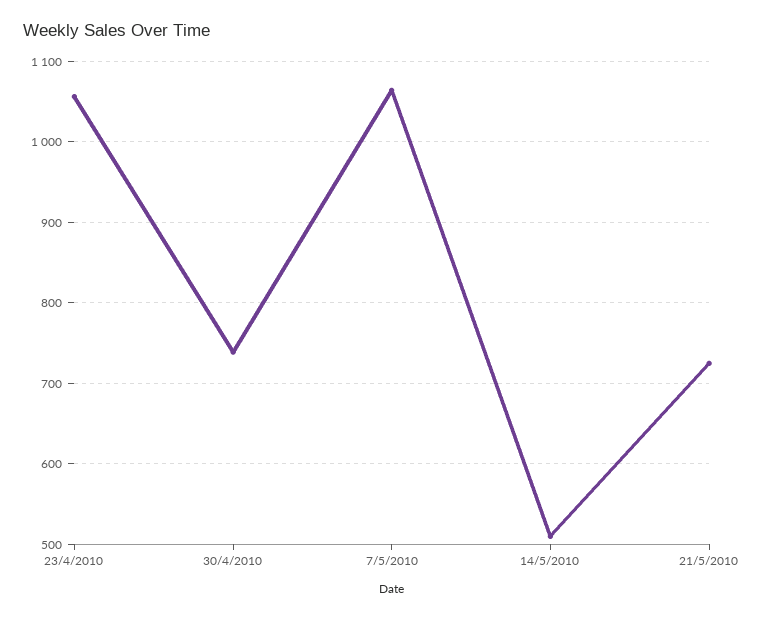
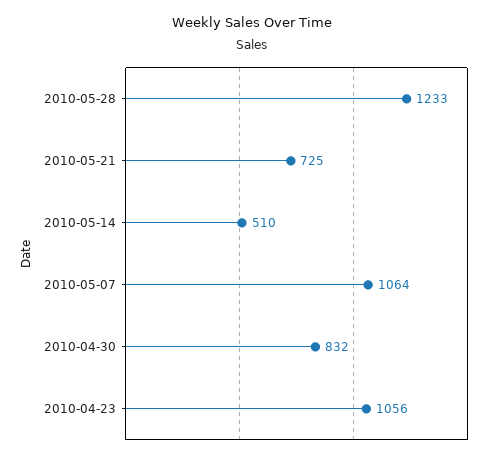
30/4/2010: 740 -> 832
2010-05-28: none -> 1233

